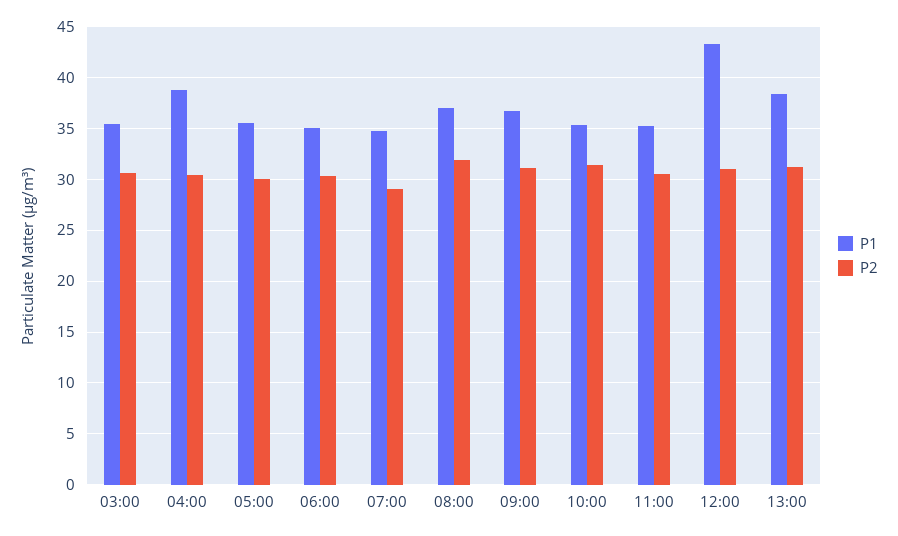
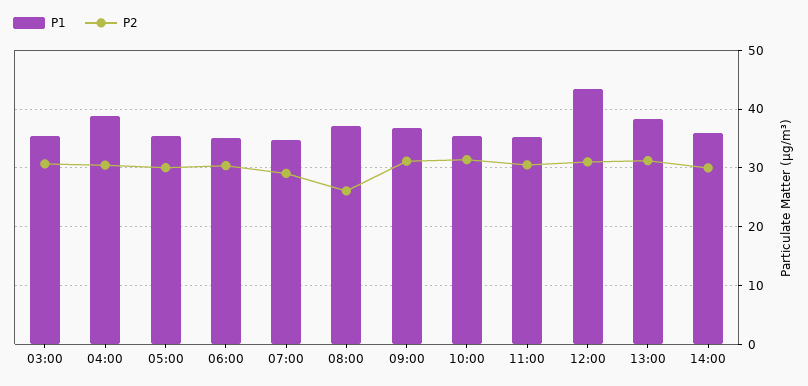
P2, 08:00: 32 -> 26
P1, 14:00: none -> 36
P2, 14:00: none -> 30

